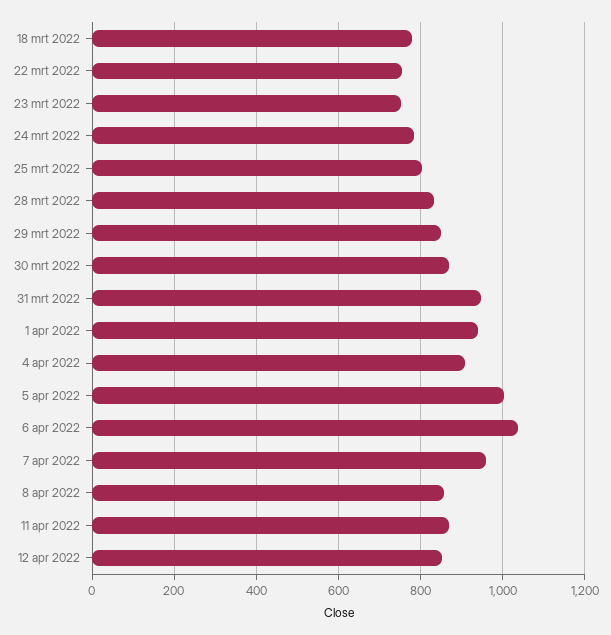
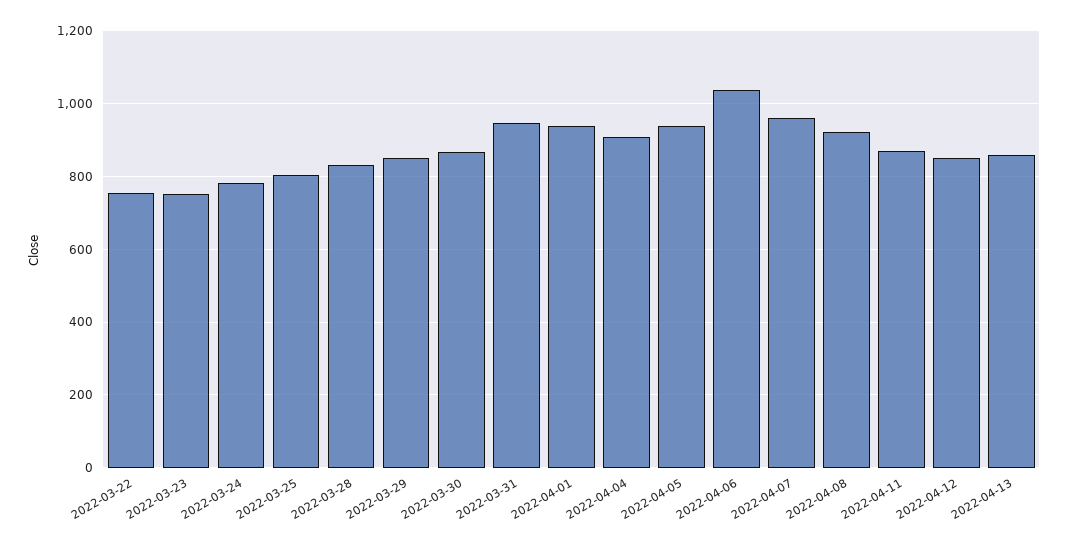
18 mrt 2022: 780 -> none
5 apr 2022: 1000 -> 940
8 apr 2022: 860 -> 920
2022-04-13: none -> 860

